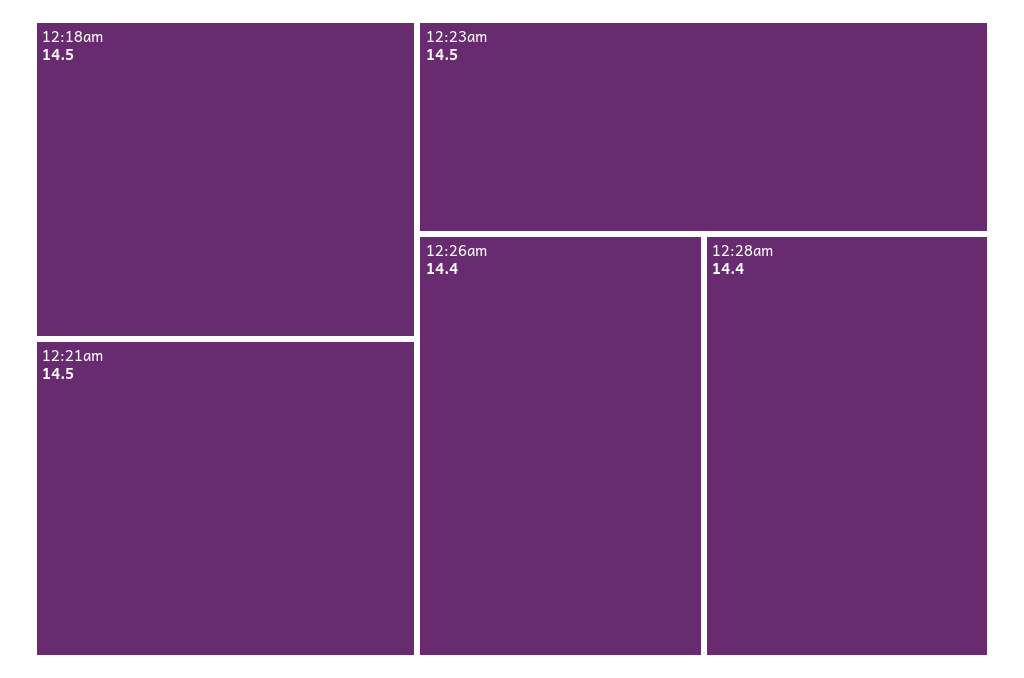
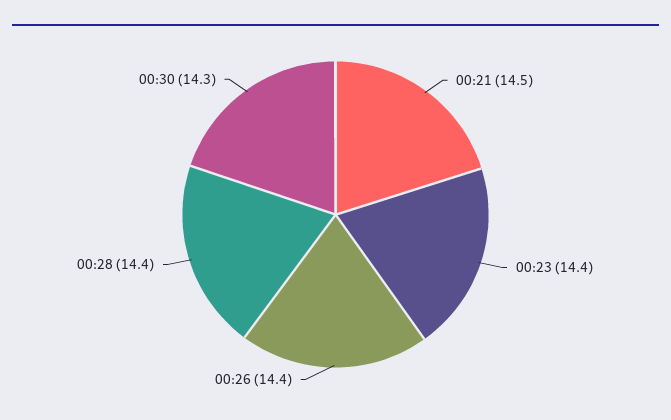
12:18am: 14.5 -> none
12:23am: 14.5 -> 14.4
00:30: none -> 14.3

